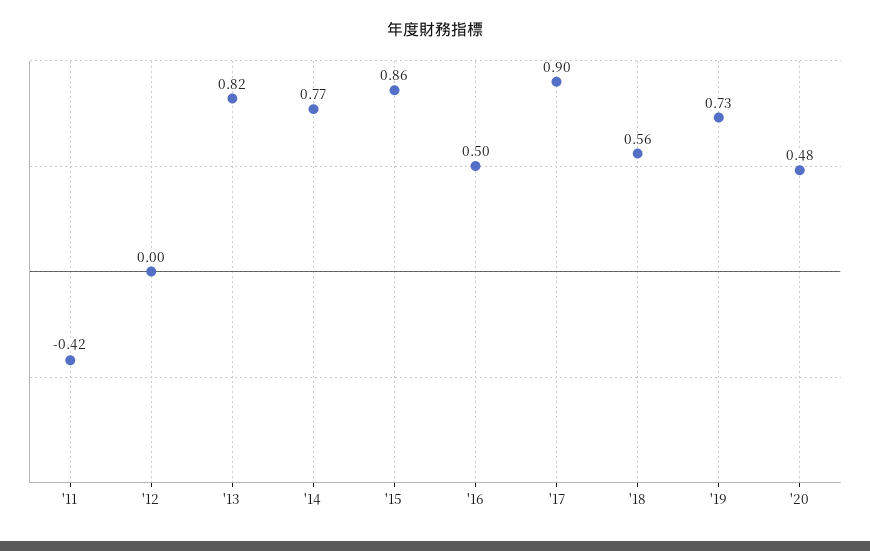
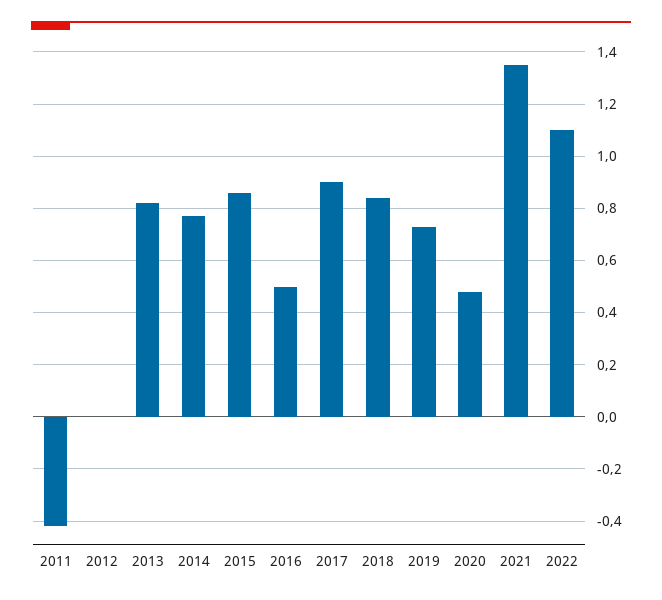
'18: 0.56 -> 0.85
2021: none -> 1.35
2022: none -> 1.1

